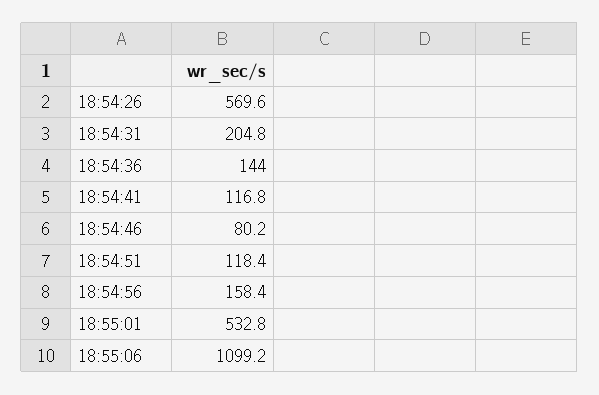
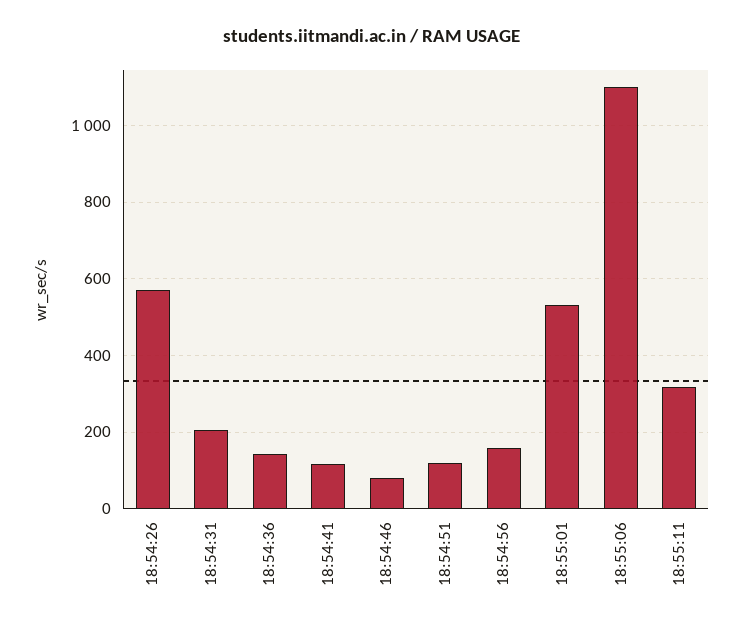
18:55:11: none -> 320

